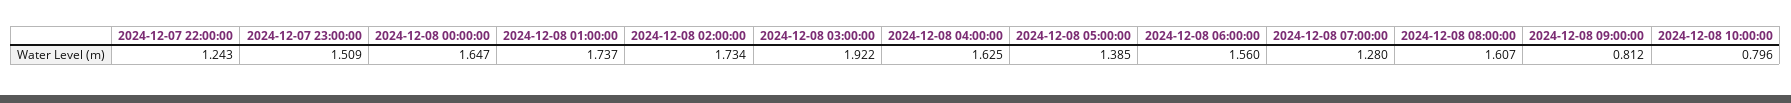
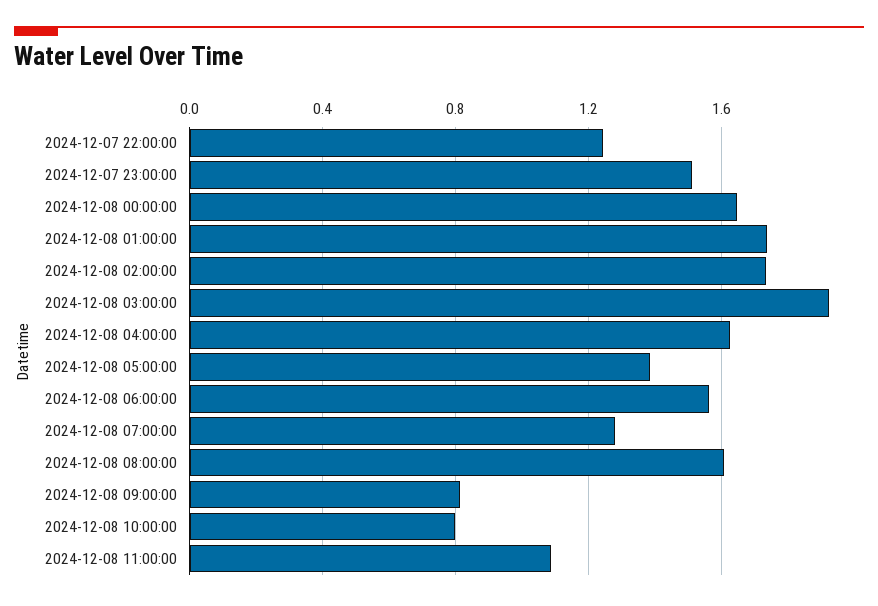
2024-12-08 11:00:00: none -> 1.1

